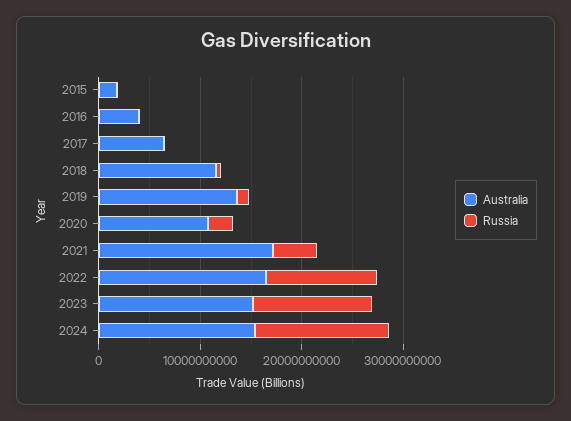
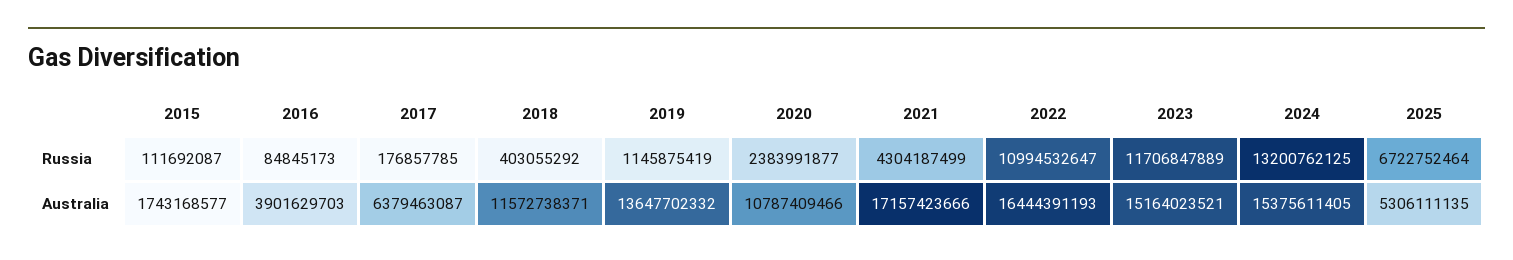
Russia, 2025: none -> 6722752464
Australia, 2025: none -> 5306111135

